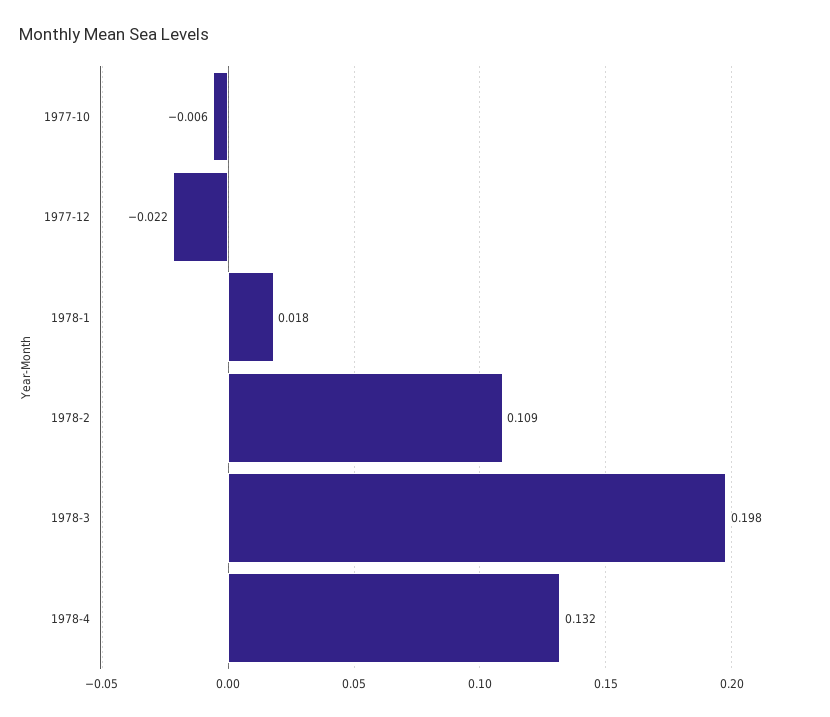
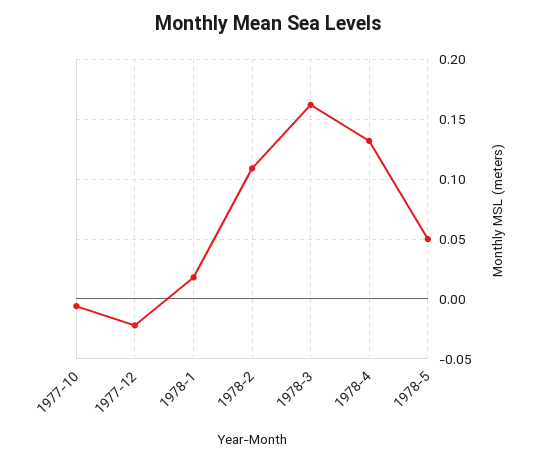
1978-3: 0.198 -> 0.16
1978-5: none -> 0.05

